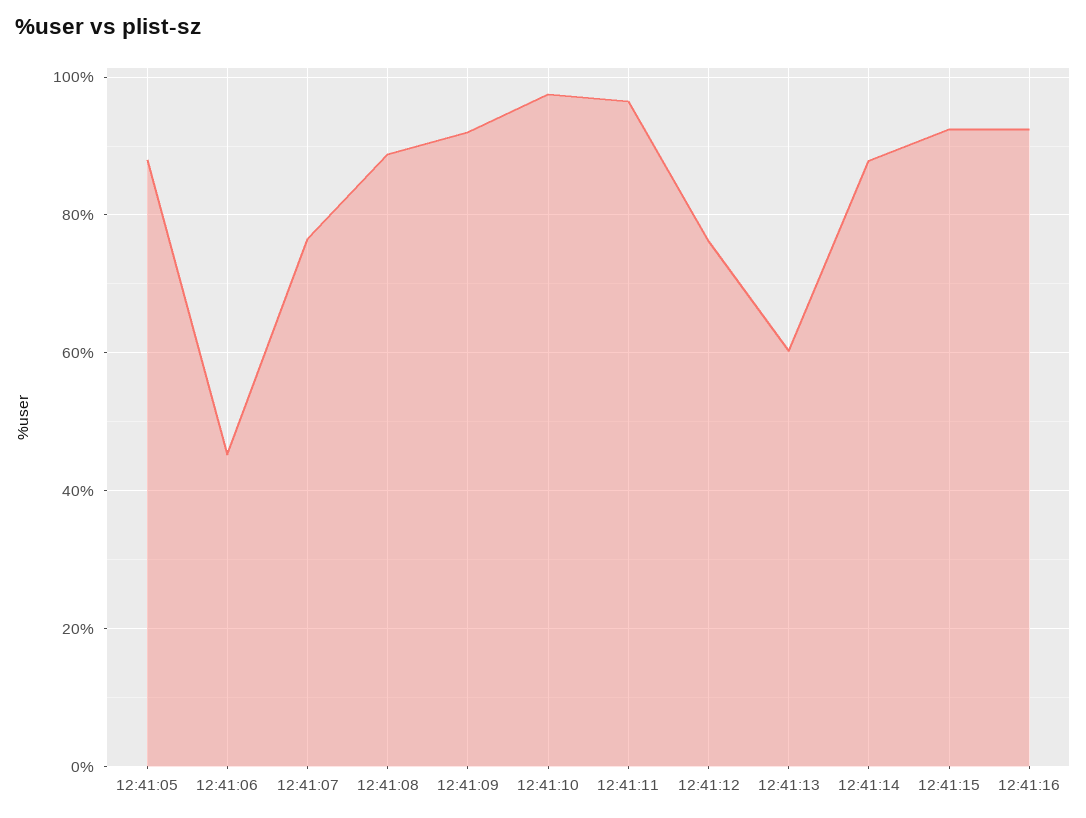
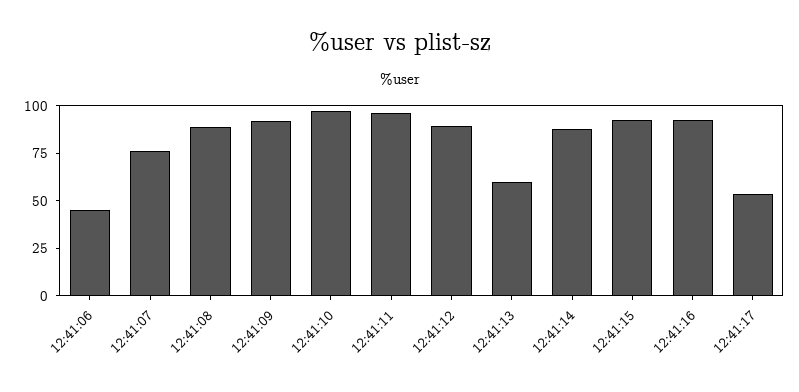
12:41:05: 88 -> none
12:41:12: 76 -> 90
12:41:17: none -> 55

